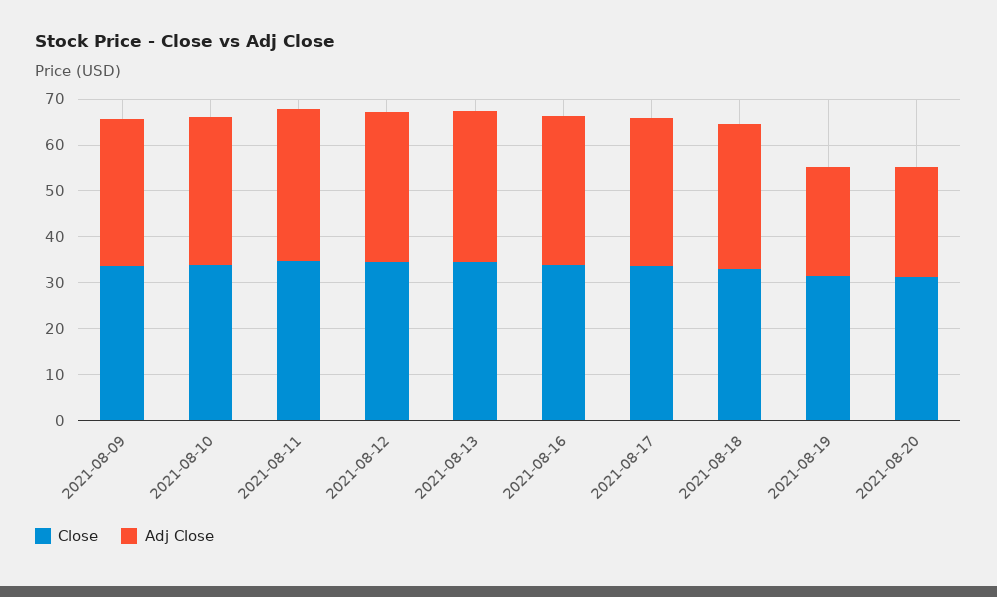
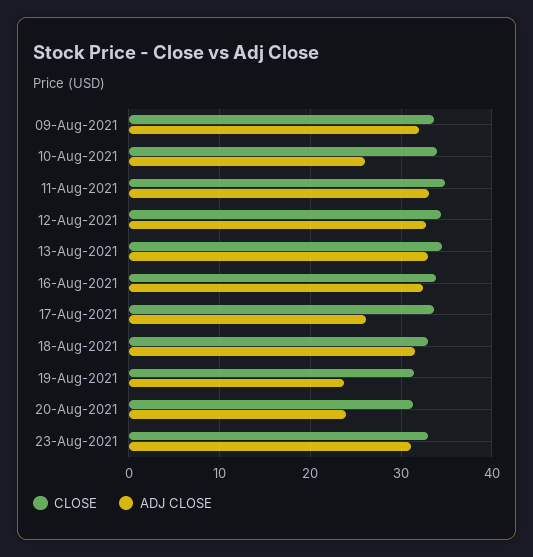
Adj Close, 2021-08-10: 32 -> 26
Adj Close, 2021-08-17: 32 -> 26
Close, 23-Aug-2021: none -> 33
Adj Close, 23-Aug-2021: none -> 31

